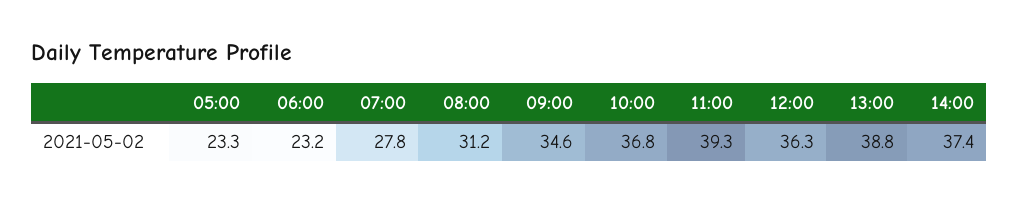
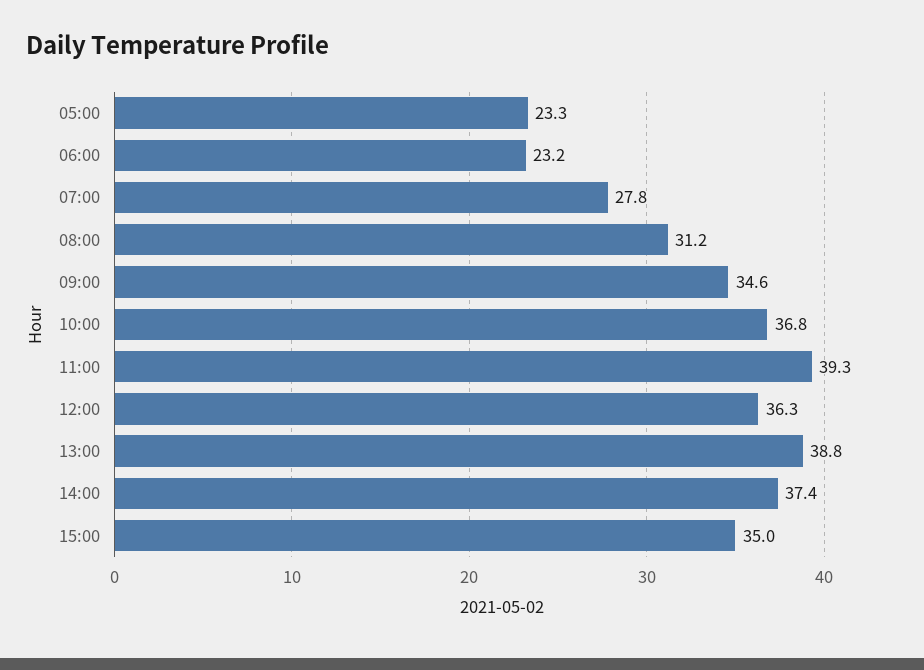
15:00: none -> 35

